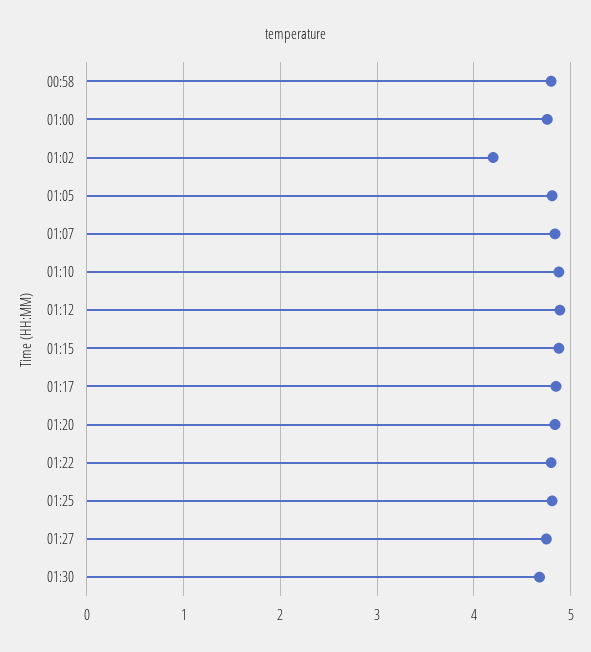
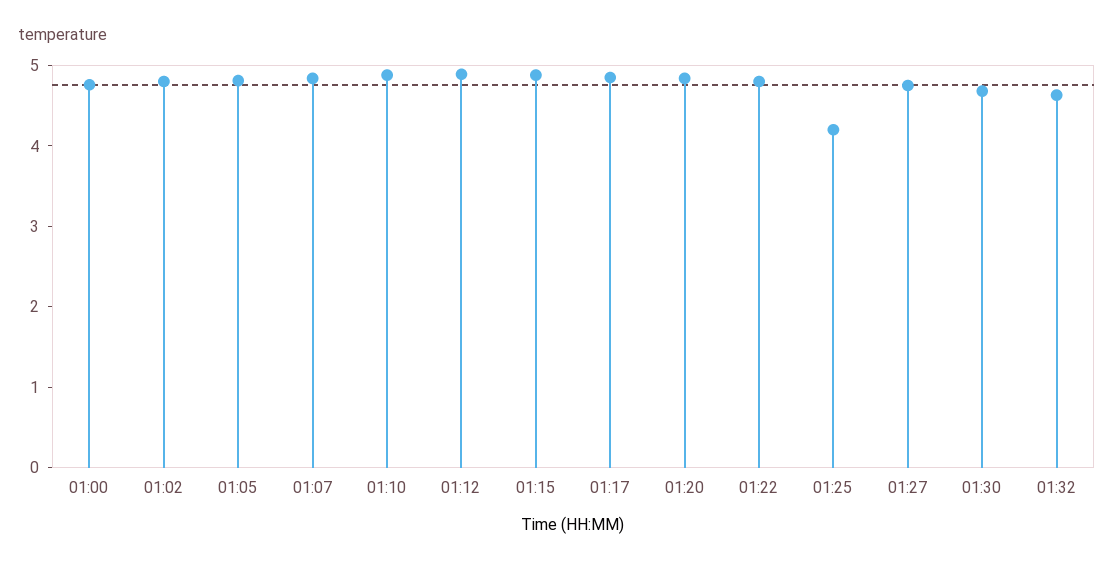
00:58: 4.8 -> none
01:02: 4.2 -> 4.8
01:25: 4.8 -> 4.2
01:32: none -> 4.6

